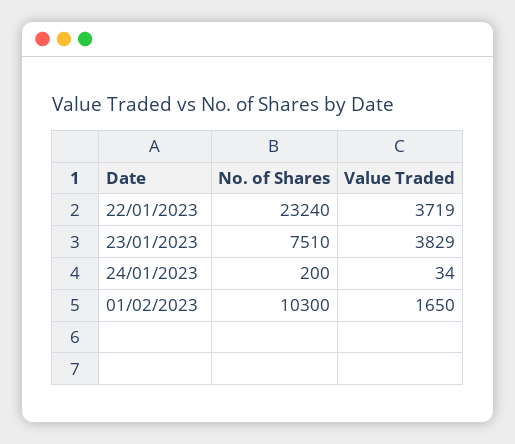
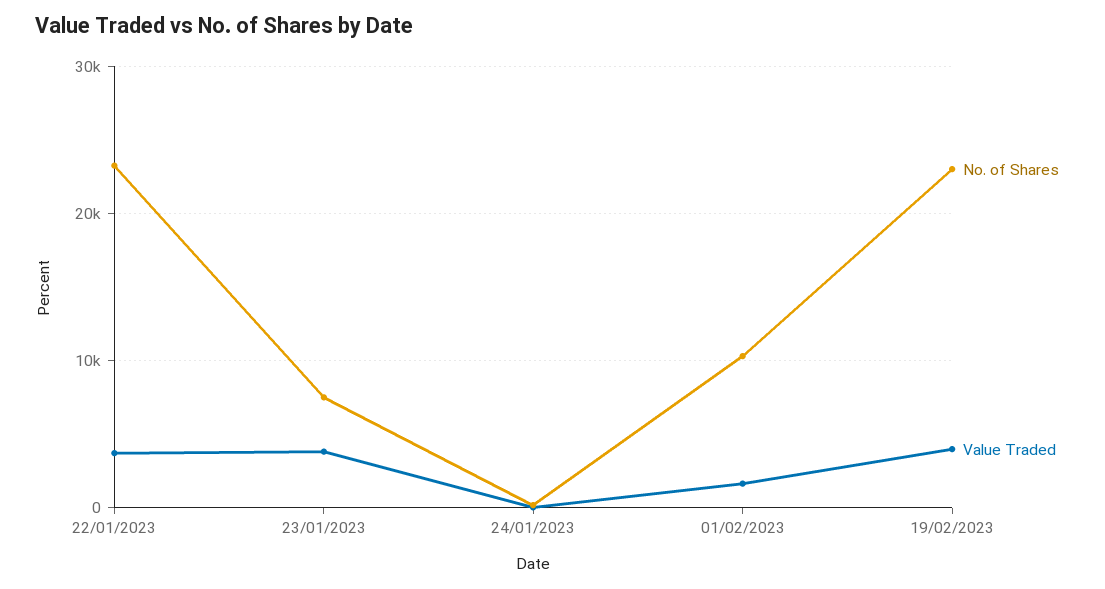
No. of Shares, 19/02/2023: none -> 23000
Value Traded, 19/02/2023: none -> 4000

